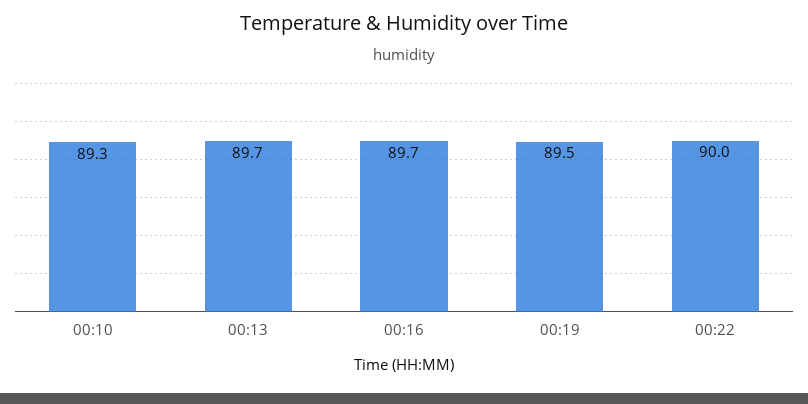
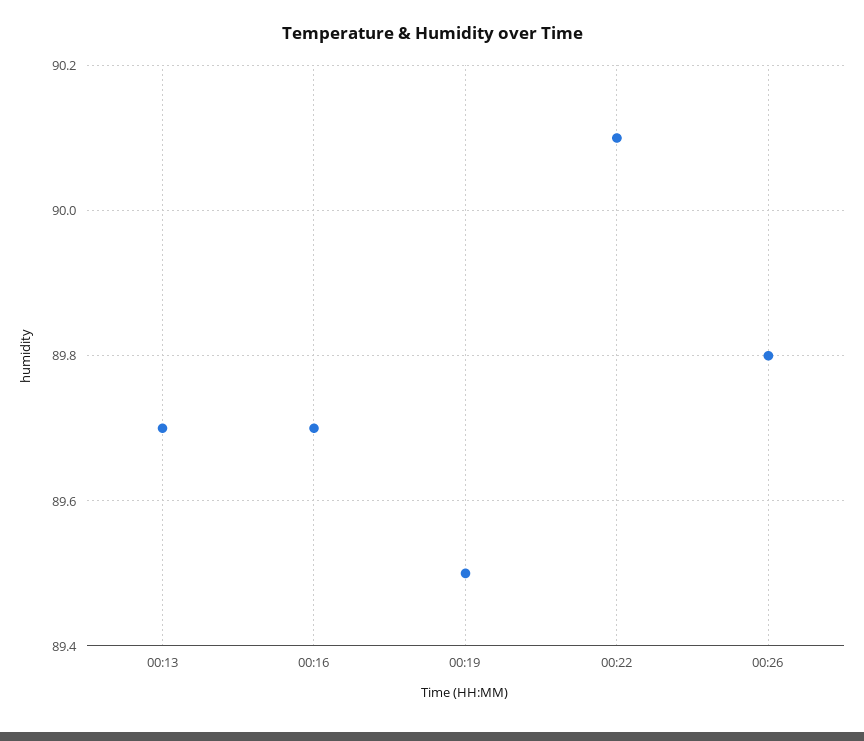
00:10: 89.3 -> none
00:22: 90 -> 90.1
00:26: none -> 89.8

